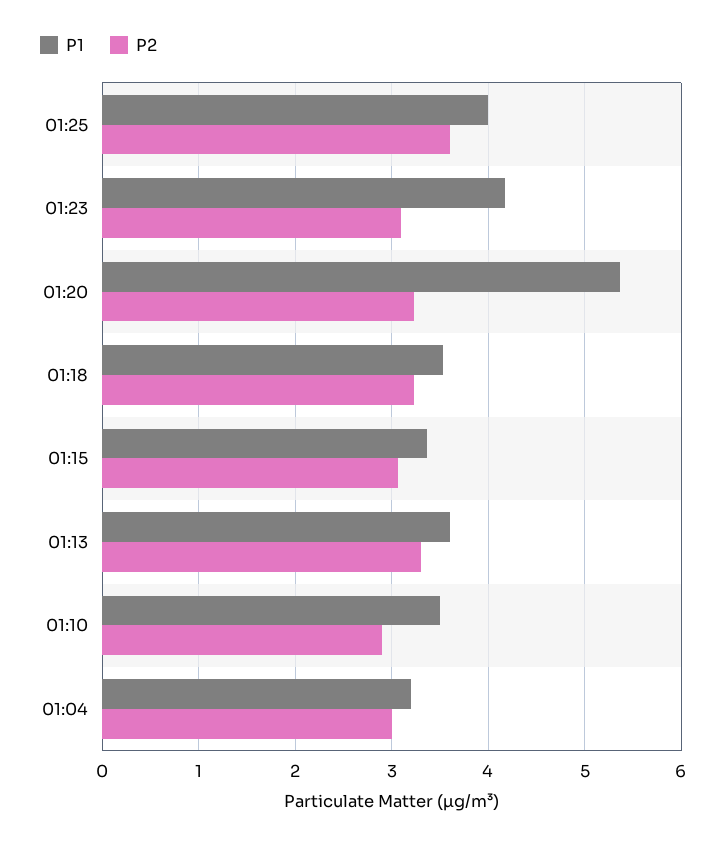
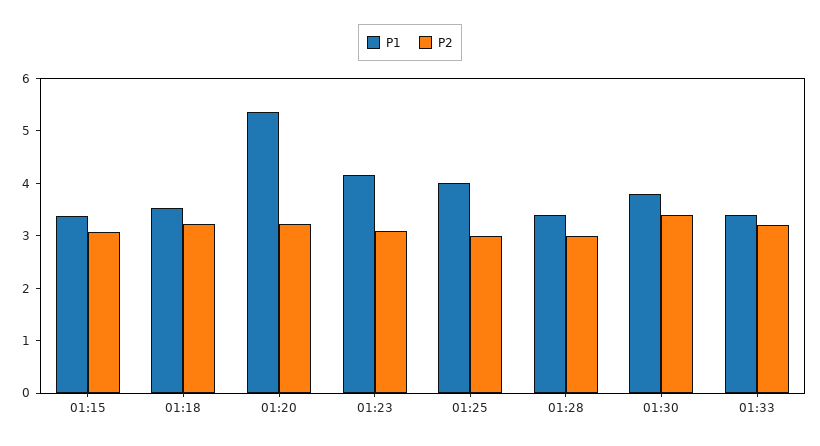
P2, 01:25: 3.6 -> 3
P1, 01:13: 3.6 -> none
P2, 01:13: 3.3 -> none
P1, 01:10: 3.5 -> none
P2, 01:10: 2.9 -> none
P1, 01:04: 3.2 -> none
P2, 01:04: 3 -> none
P1, 01:28: none -> 3.4
P2, 01:28: none -> 3
P1, 01:30: none -> 3.8
P2, 01:30: none -> 3.4
P1, 01:33: none -> 3.4
P2, 01:33: none -> 3.2

